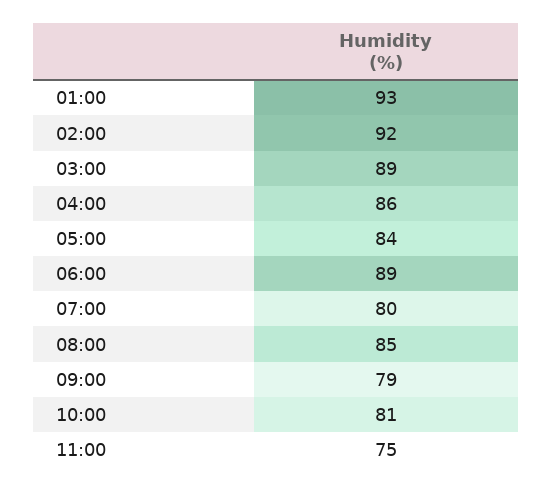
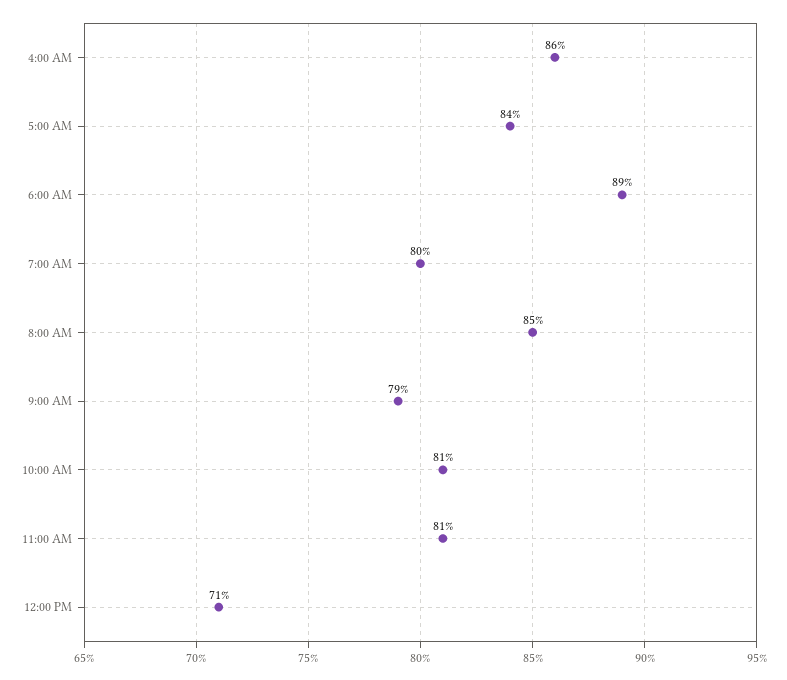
01:00: 93 -> none
02:00: 92 -> none
03:00: 89 -> none
11:00: 75 -> 81
12:00 PM: none -> 71

